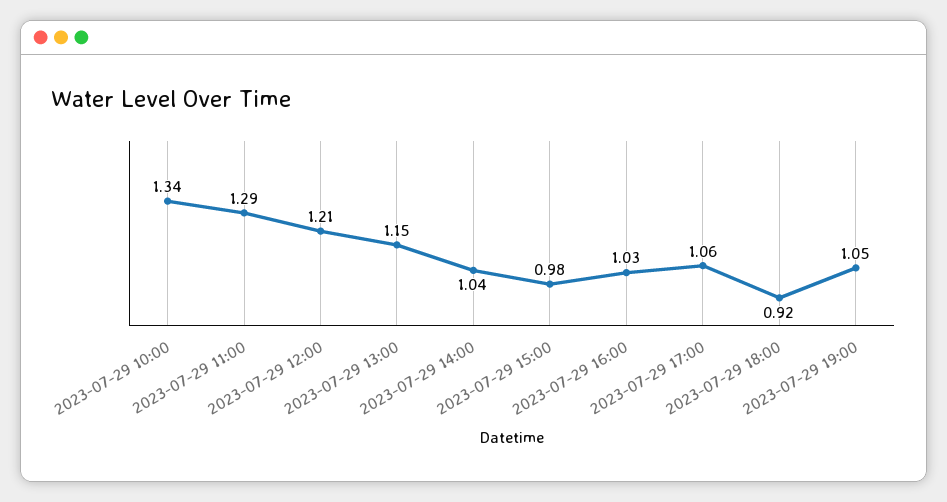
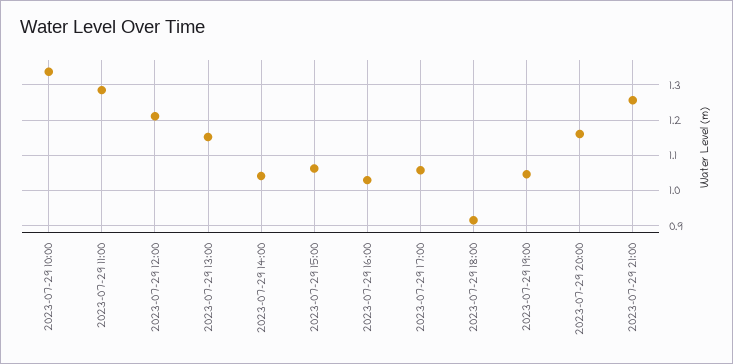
2023-07-29 15:00: 0.98 -> 1.06
2023-07-29 20:00: none -> 1.16
2023-07-29 21:00: none -> 1.26

